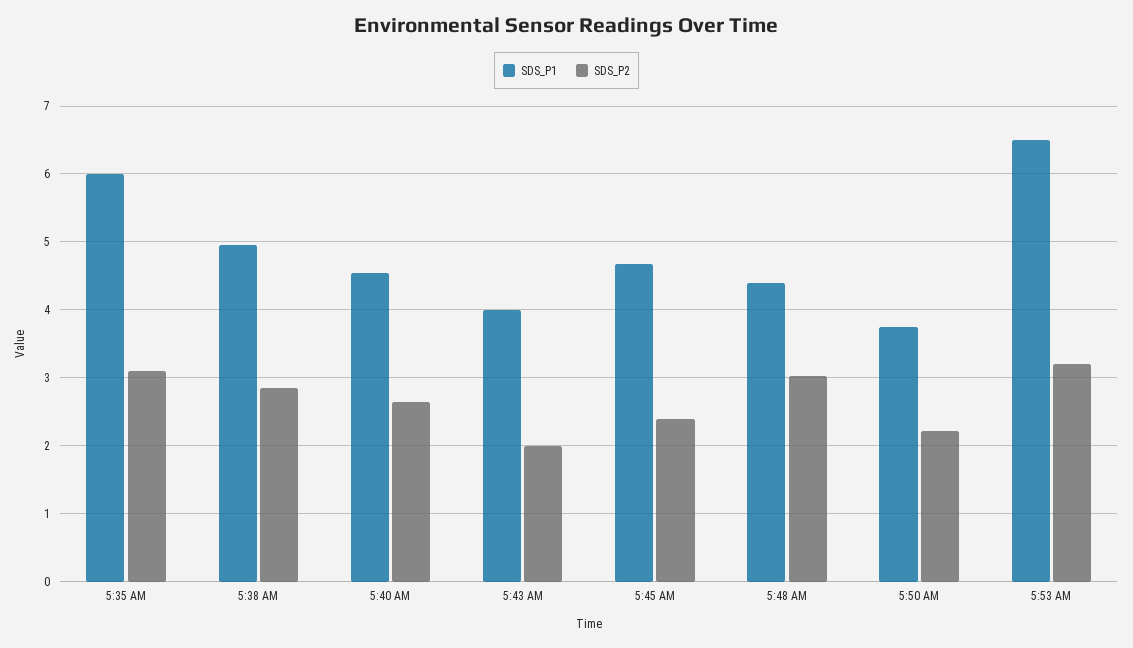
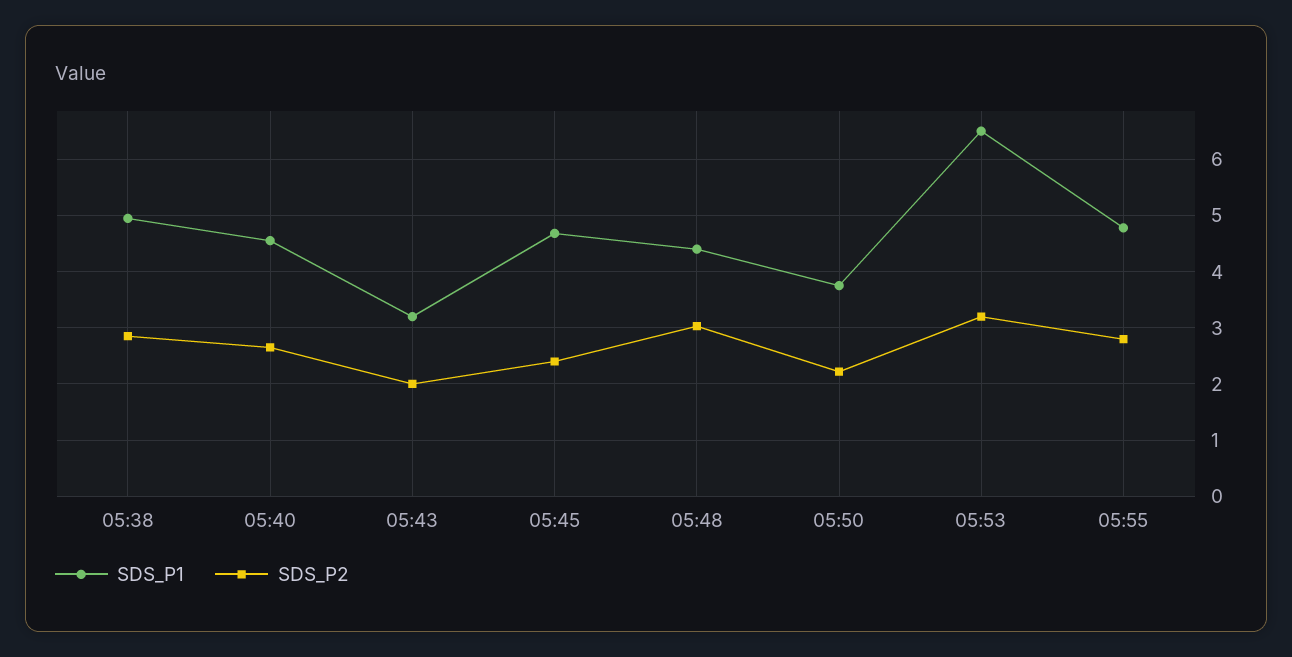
SDS_P1, 5:35 AM: 6 -> none
SDS_P2, 5:35 AM: 3.1 -> none
SDS_P1, 5:43 AM: 4 -> 3.2
SDS_P1, 05:55: none -> 4.8
SDS_P2, 05:55: none -> 2.8

